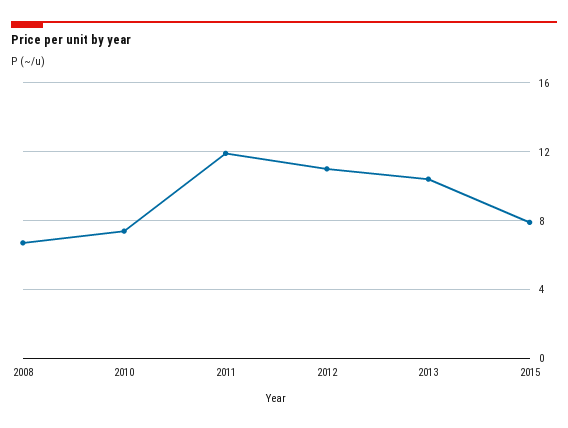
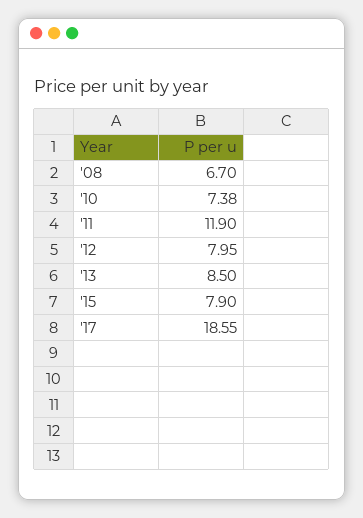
2012: 11 -> 7.95
2013: 10.5 -> 8.5
'17: none -> 18.55

